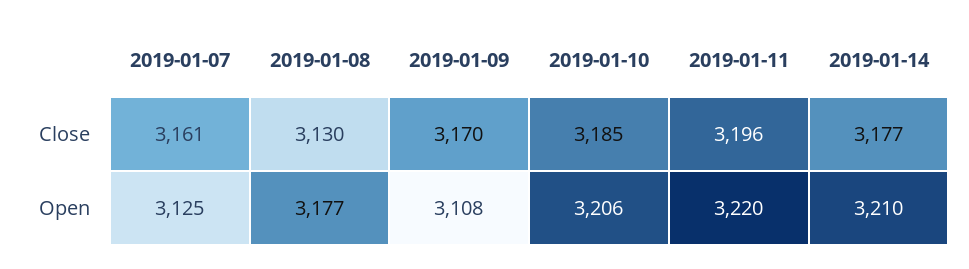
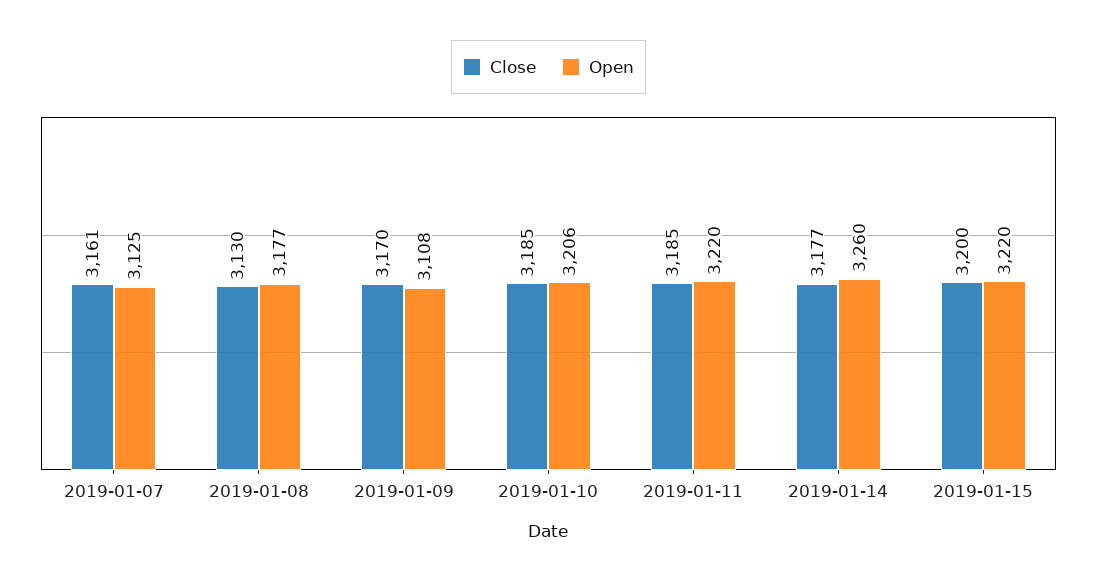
Close, 2019-01-11: 3196 -> 3185
Open, 2019-01-14: 3210 -> 3260
Close, 2019-01-15: none -> 3200
Open, 2019-01-15: none -> 3220

